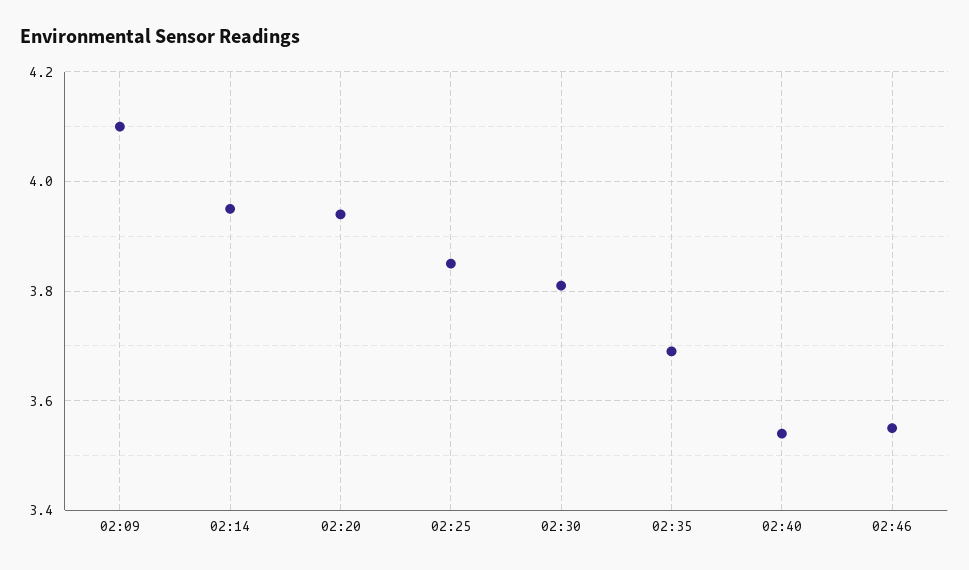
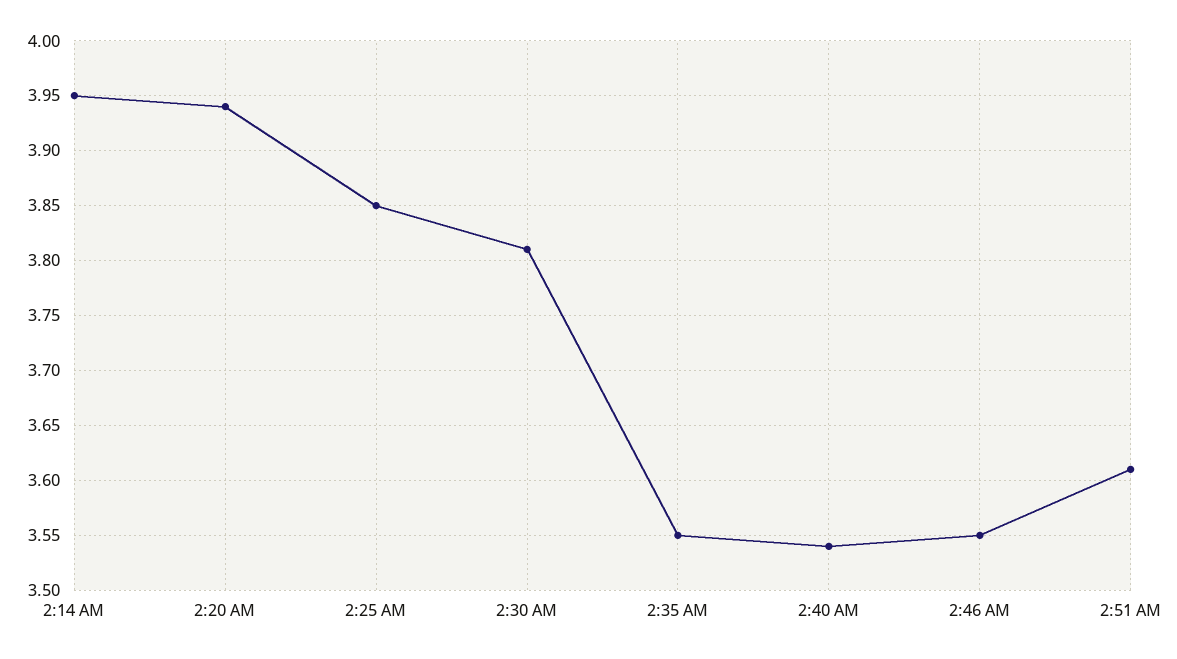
02:09: 4.1 -> none
02:35: 3.7 -> 3.55
2:51 AM: none -> 3.61

